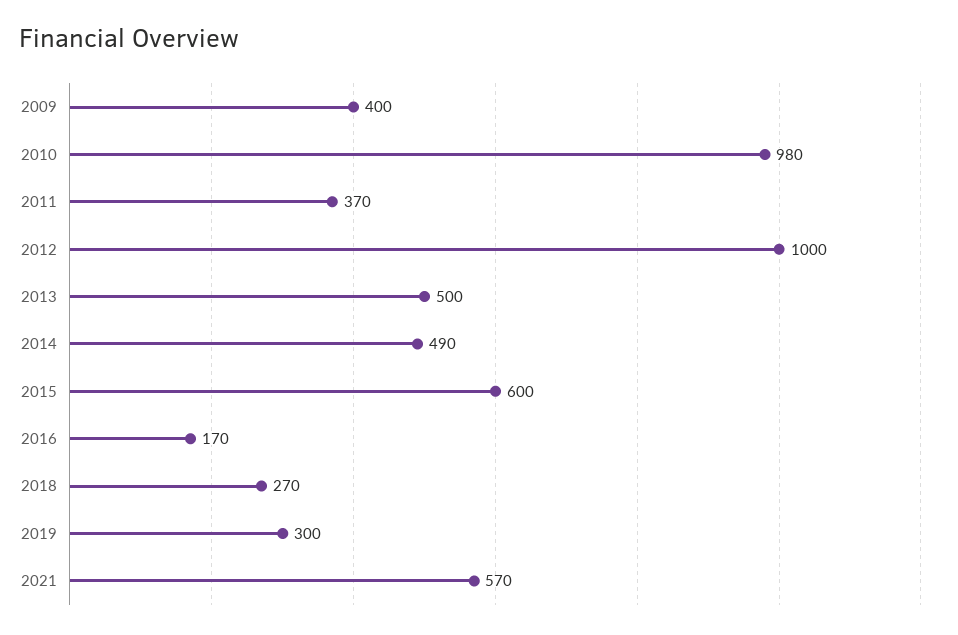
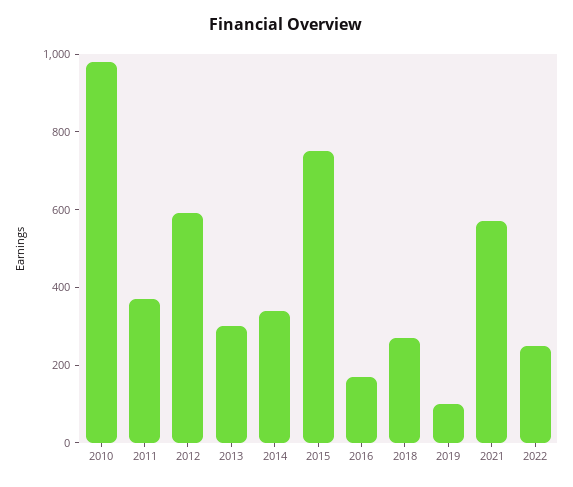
2009: 400 -> none
2012: 1000 -> 600
2013: 500 -> 300
2014: 490 -> 350
2015: 600 -> 750
2019: 300 -> 100
2022: none -> 250

